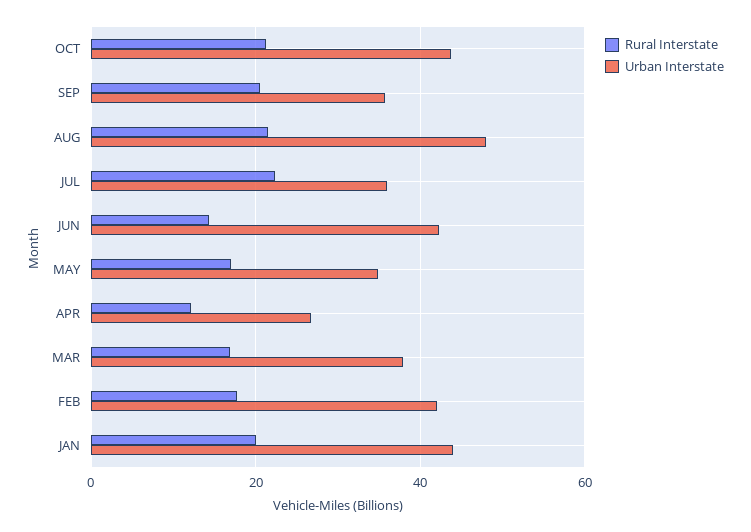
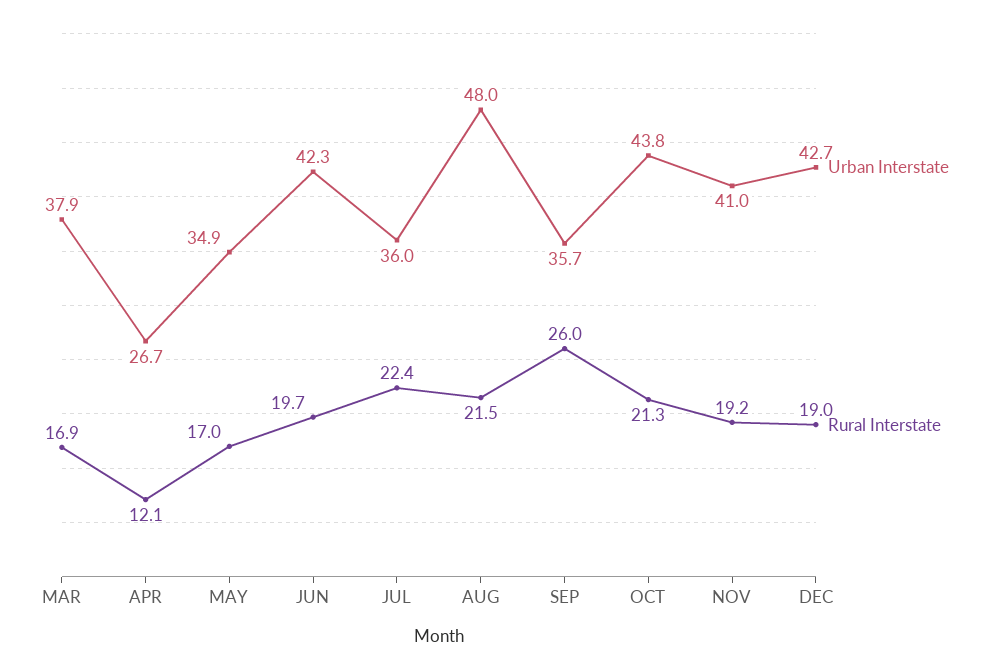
Rural Interstate, SEP: 20 -> 26
Rural Interstate, JUN: 14 -> 19.7
Rural Interstate, FEB: 18 -> none
Urban Interstate, FEB: 42 -> none
Rural Interstate, JAN: 20 -> none
Urban Interstate, JAN: 44 -> none
Urban Interstate, NOV: none -> 41
Rural Interstate, NOV: none -> 19.2
Urban Interstate, DEC: none -> 42.7
Rural Interstate, DEC: none -> 19

